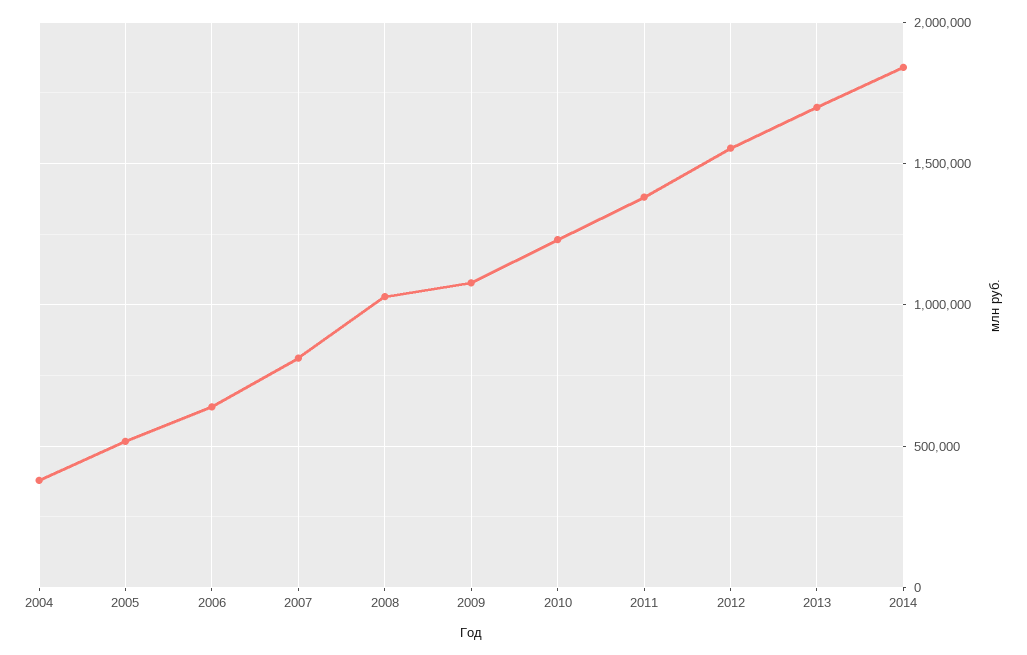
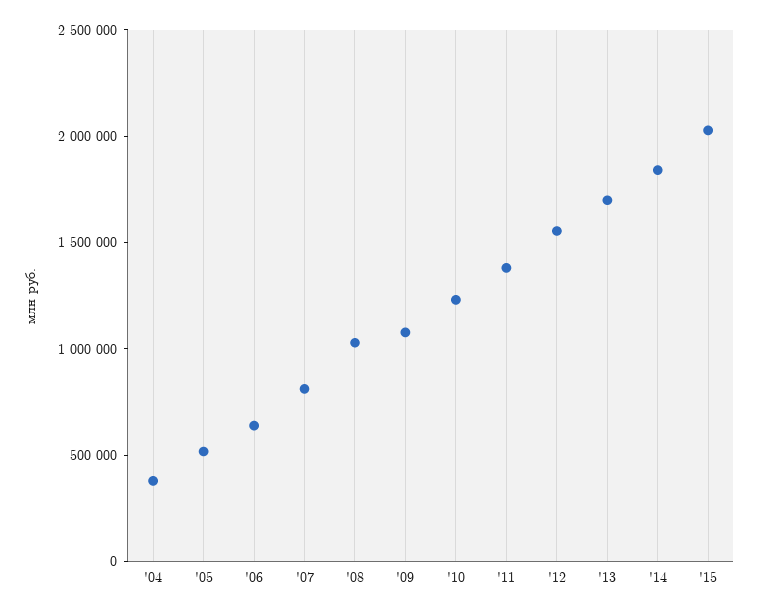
'15: none -> 2000000

